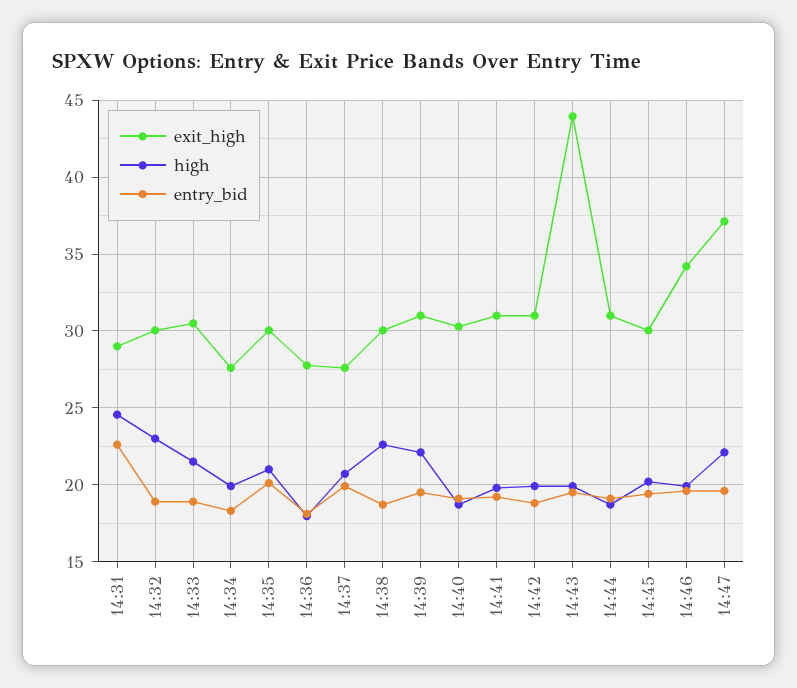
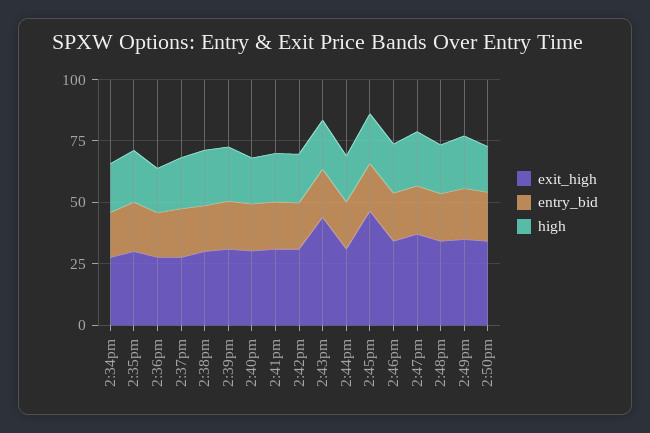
exit_high, 14:31: 29 -> none
high, 14:31: 24.5 -> none
entry_bid, 14:31: 22.5 -> none
exit_high, 14:32: 30 -> none
high, 14:32: 23 -> none
entry_bid, 14:32: 19 -> none
exit_high, 14:33: 30.5 -> none
high, 14:33: 21.5 -> none
entry_bid, 14:33: 19 -> none
exit_high, 14:45: 30 -> 45
exit_high, 2:48pm: none -> 35
entry_bid, 2:48pm: none -> 20
high, 2:48pm: none -> 20
exit_high, 2:49pm: none -> 35
entry_bid, 2:49pm: none -> 20
high, 2:49pm: none -> 20
exit_high, 2:50pm: none -> 35
entry_bid, 2:50pm: none -> 20
high, 2:50pm: none -> 20

